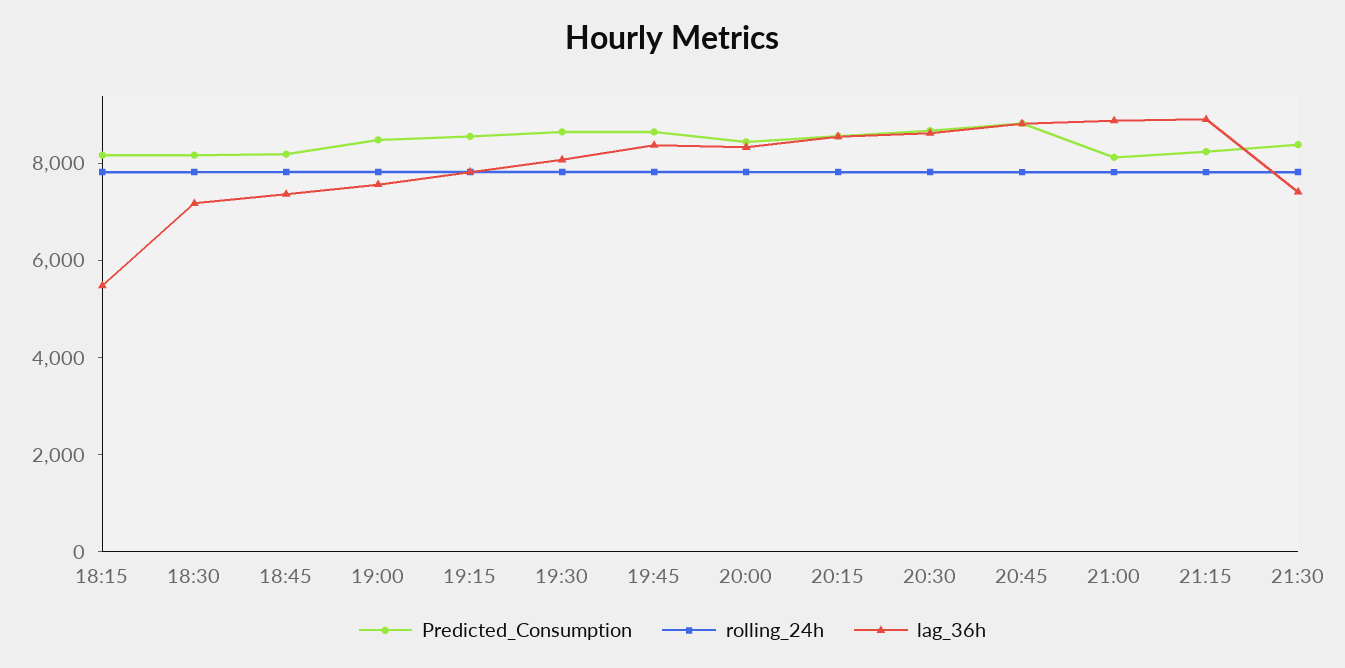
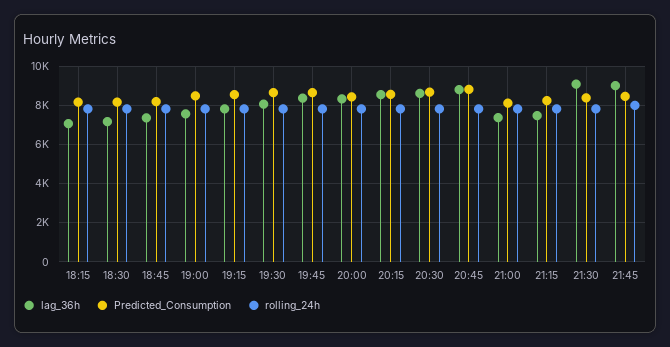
lag_36h, 18:15: 5500 -> 7000
lag_36h, 21:00: 9000 -> 7500
lag_36h, 21:15: 9000 -> 7500
lag_36h, 21:30: 7500 -> 9000
lag_36h, 21:45: none -> 9000
Predicted_Consumption, 21:45: none -> 8500
rolling_24h, 21:45: none -> 8000

